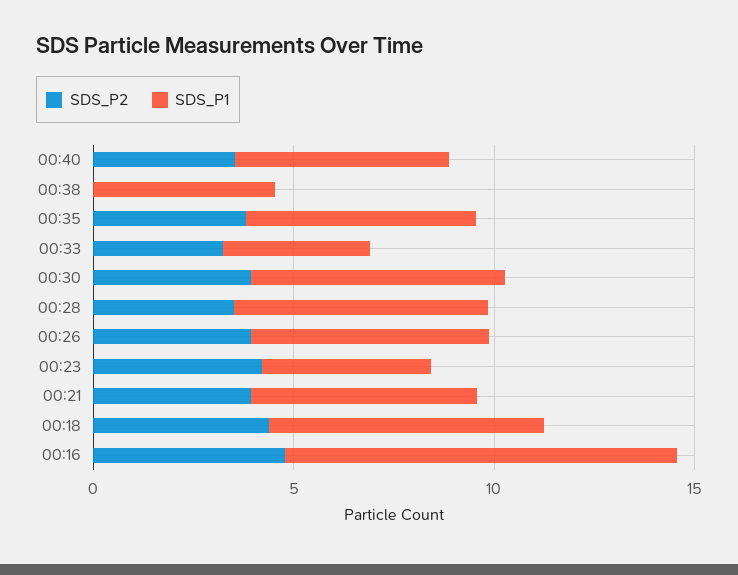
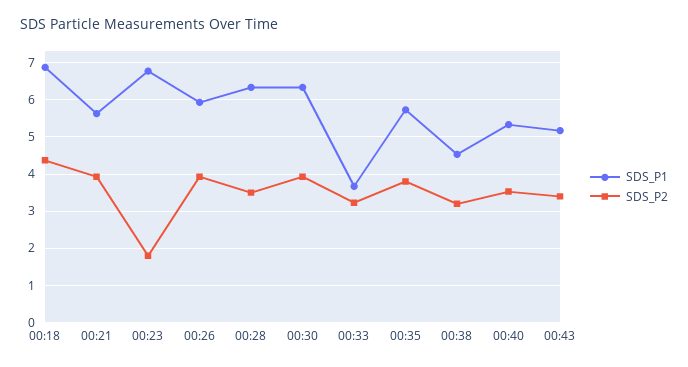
SDS_P2, 00:38: 0 -> 3.2
SDS_P2, 00:23: 4 -> 1.8
SDS_P1, 00:23: 4 -> 6.8
SDS_P2, 00:16: 5 -> none
SDS_P1, 00:16: 10 -> none
SDS_P1, 00:43: none -> 5.2
SDS_P2, 00:43: none -> 3.4

